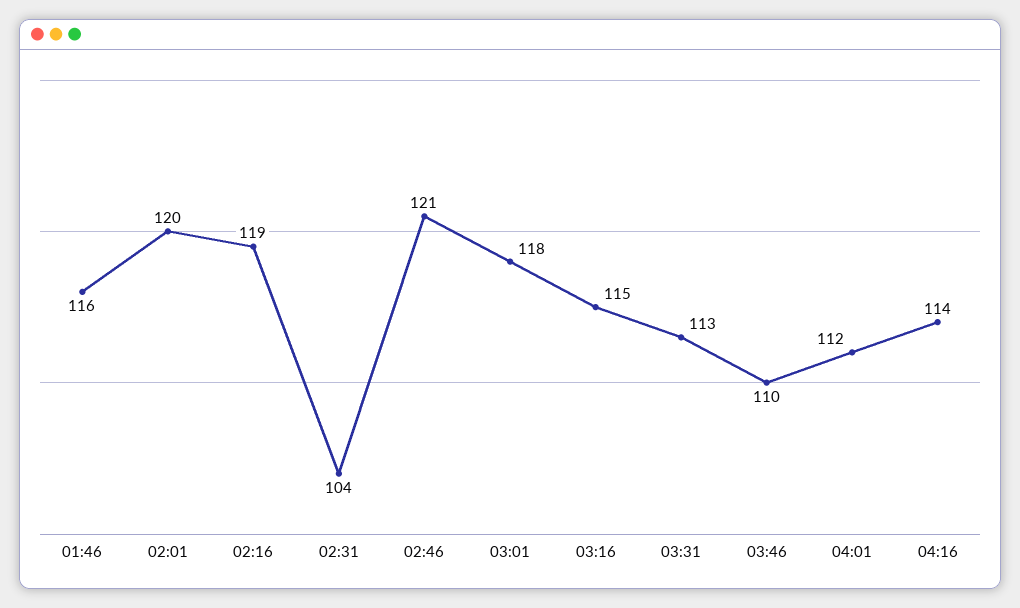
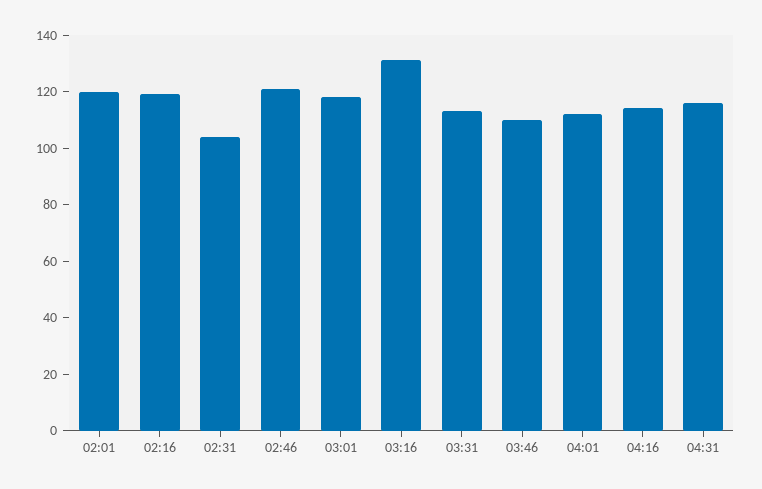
01:46: 116 -> none
03:16: 115 -> 130
04:31: none -> 115

